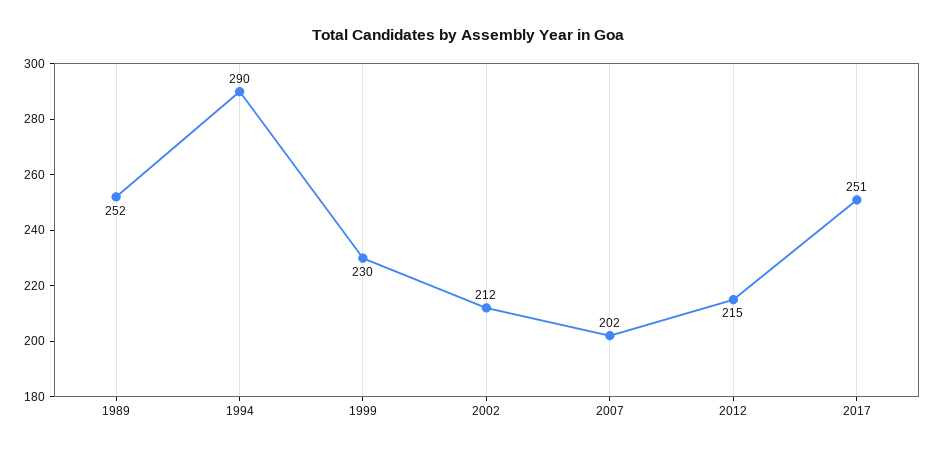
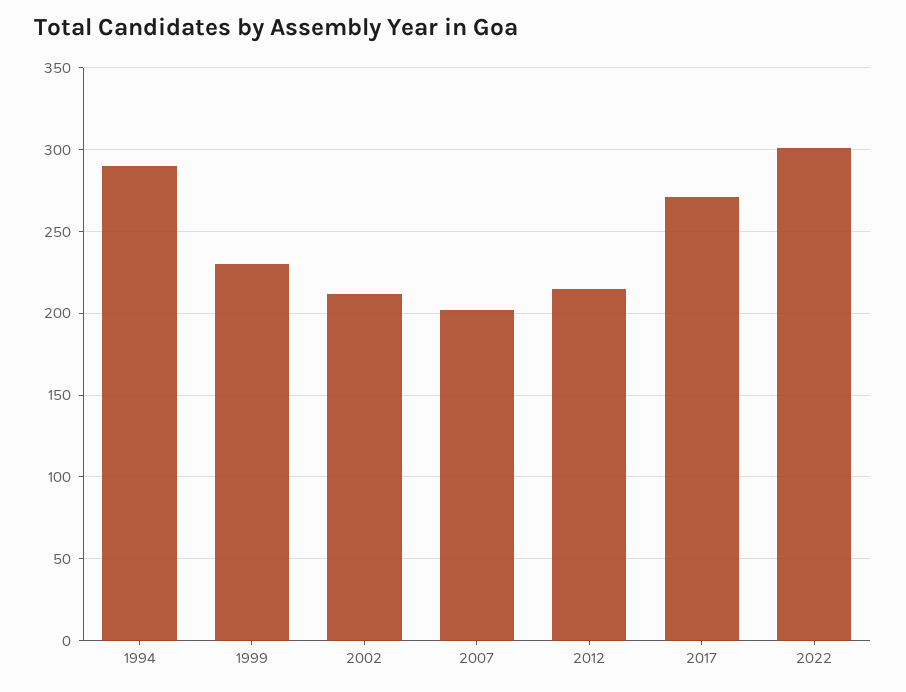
1989: 252 -> none
2017: 251 -> 270
2022: none -> 300

